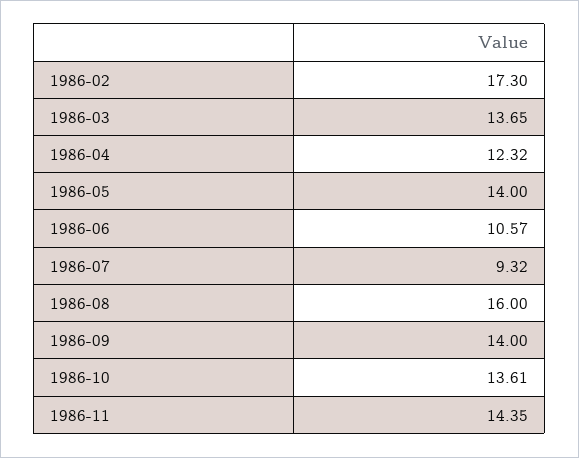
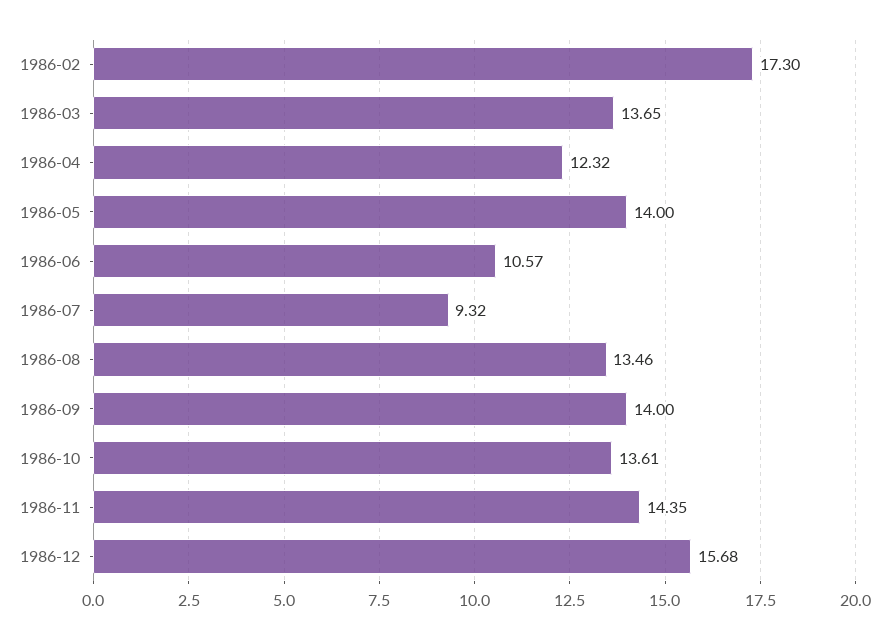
1986-08: 16 -> 13.46
1986-12: none -> 15.68

